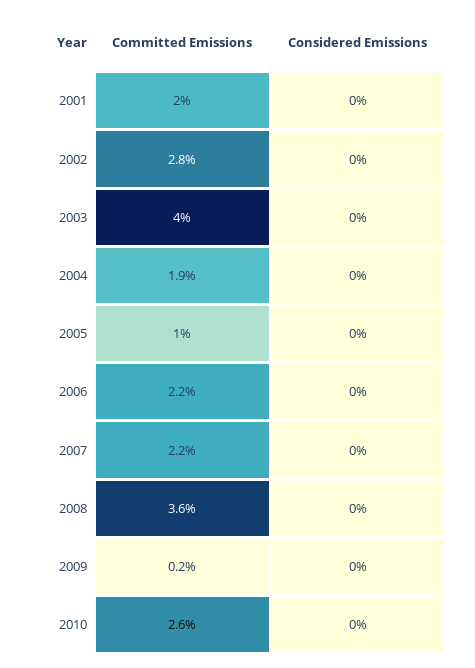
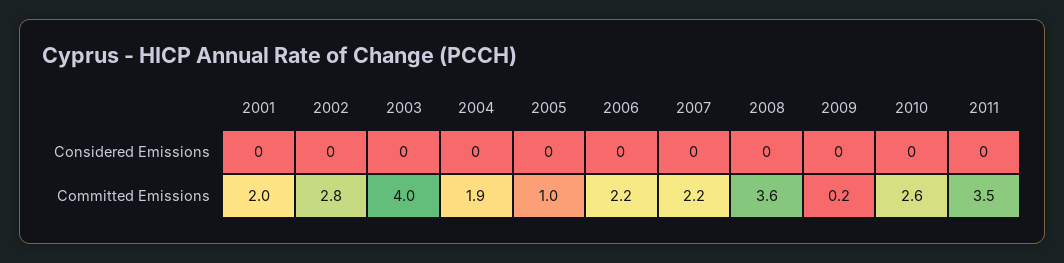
Considered Emissions, 2011: none -> 0
Committed Emissions, 2011: none -> 3.5

